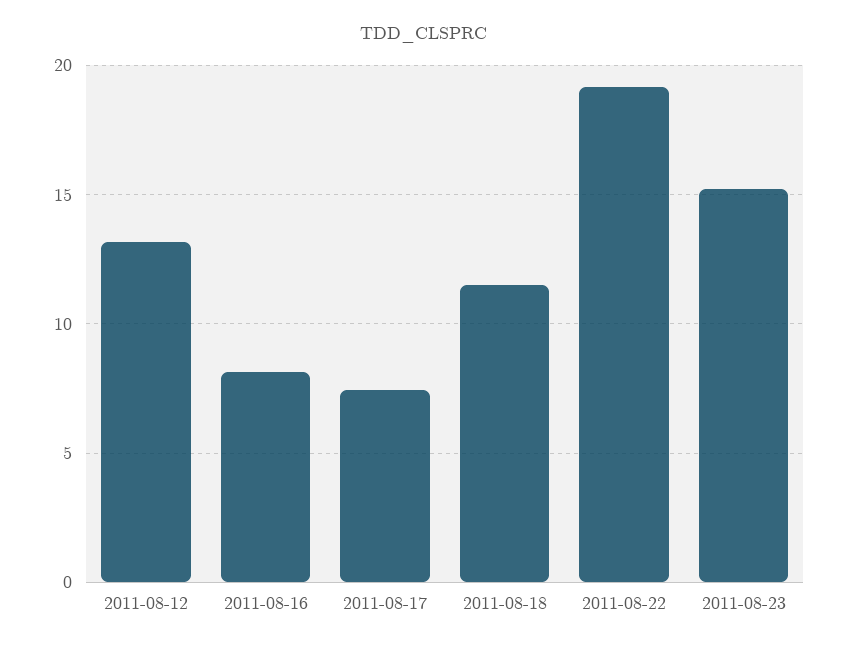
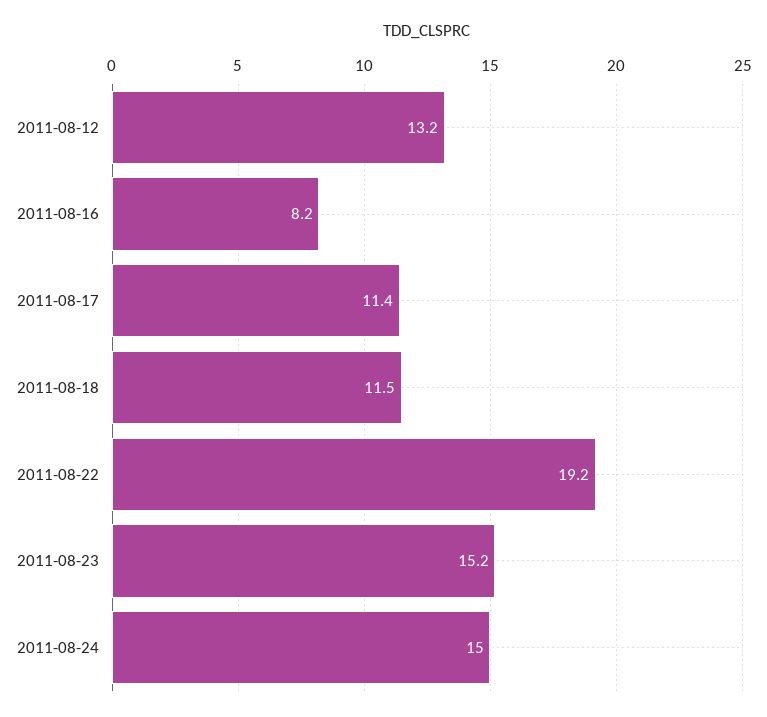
2011-08-17: 7.5 -> 11.4
2011-08-24: none -> 15

